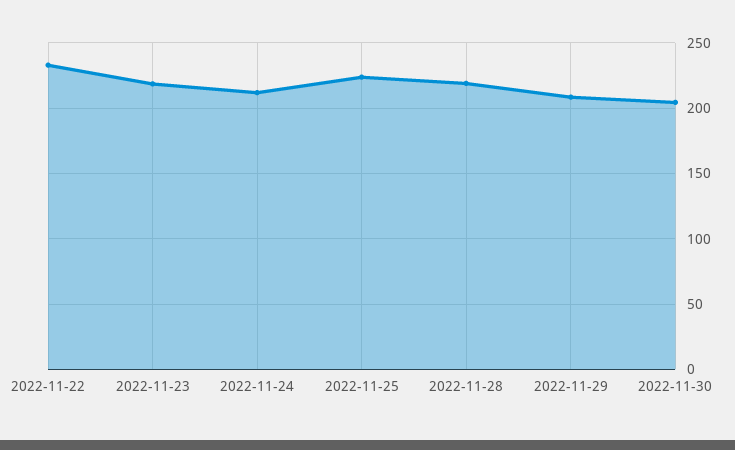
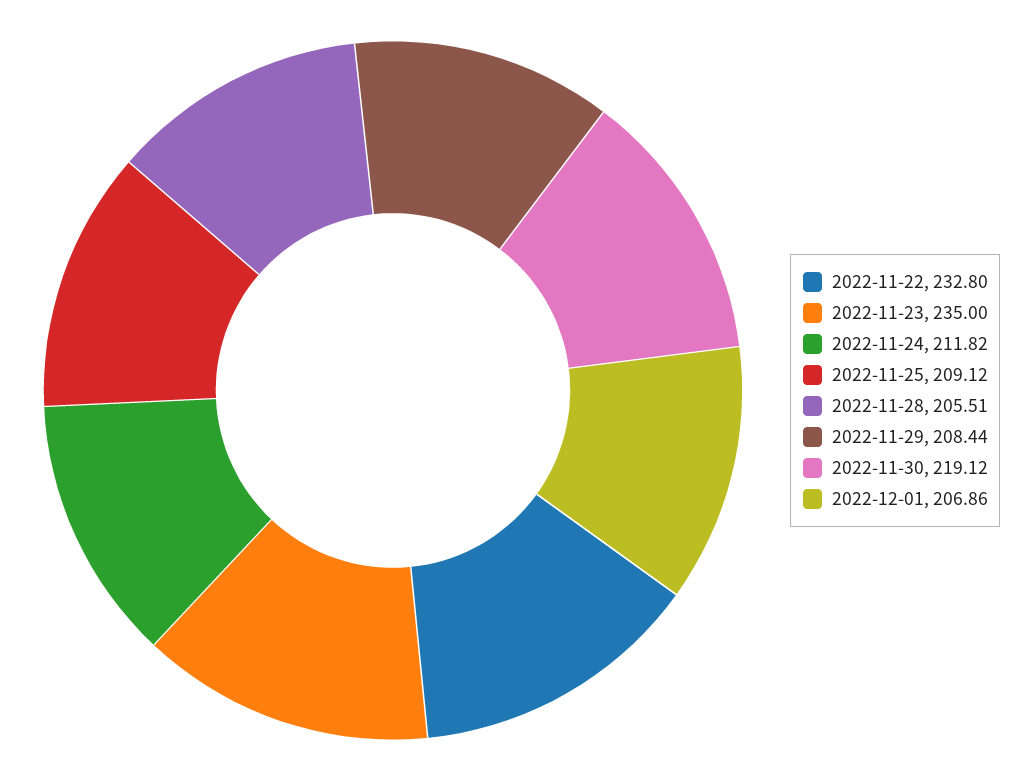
2022-11-23: 220 -> 235
2022-11-25: 225 -> 209.12
2022-11-28: 220 -> 205.51
2022-11-30: 205 -> 219.12
2022-12-01: none -> 206.86

